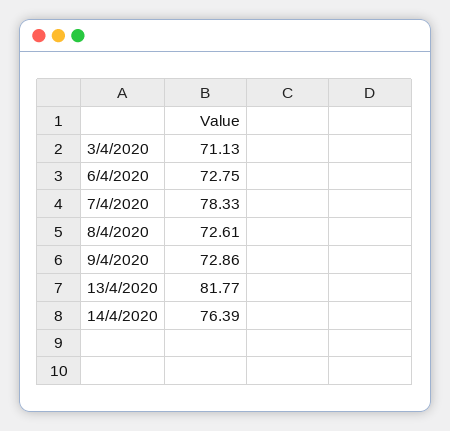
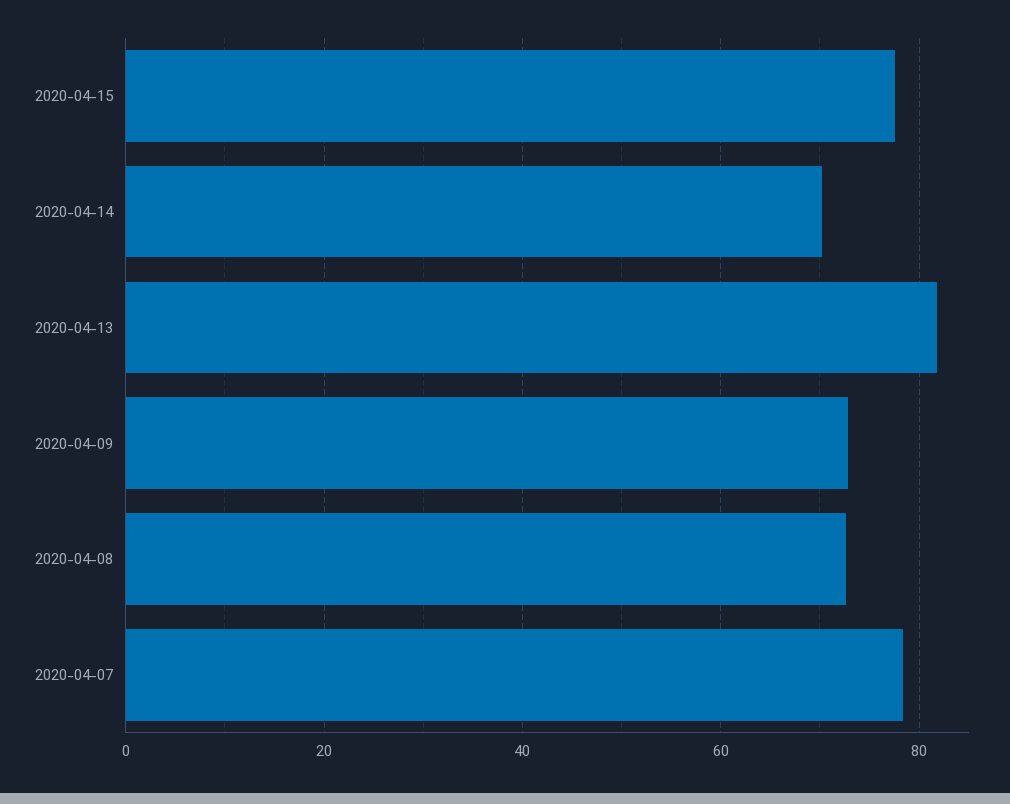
3/4/2020: 71.13 -> none
6/4/2020: 72.75 -> none
14/4/2020: 76.39 -> 70
2020-04-15: none -> 78

